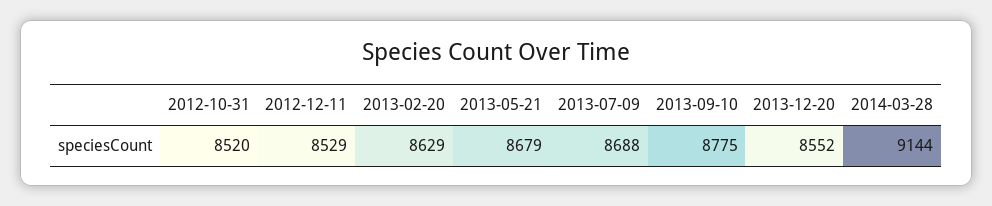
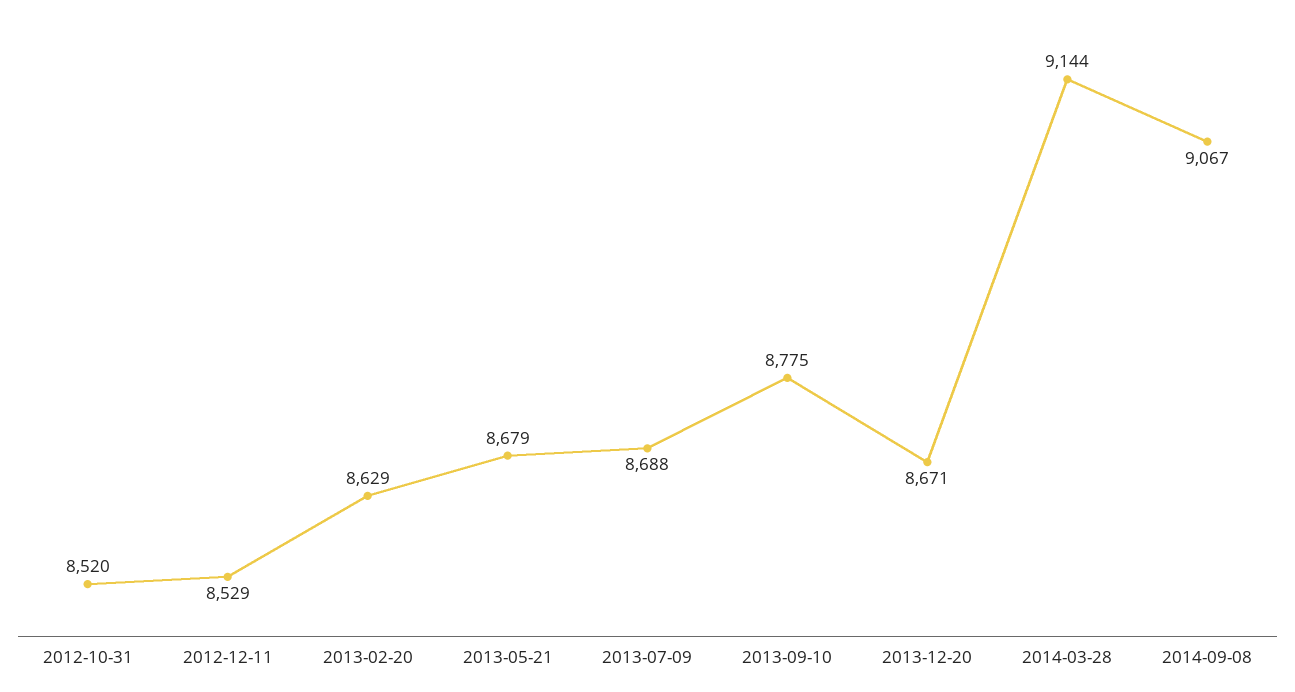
2013-12-20: 8552 -> 8671
2014-09-08: none -> 9067

